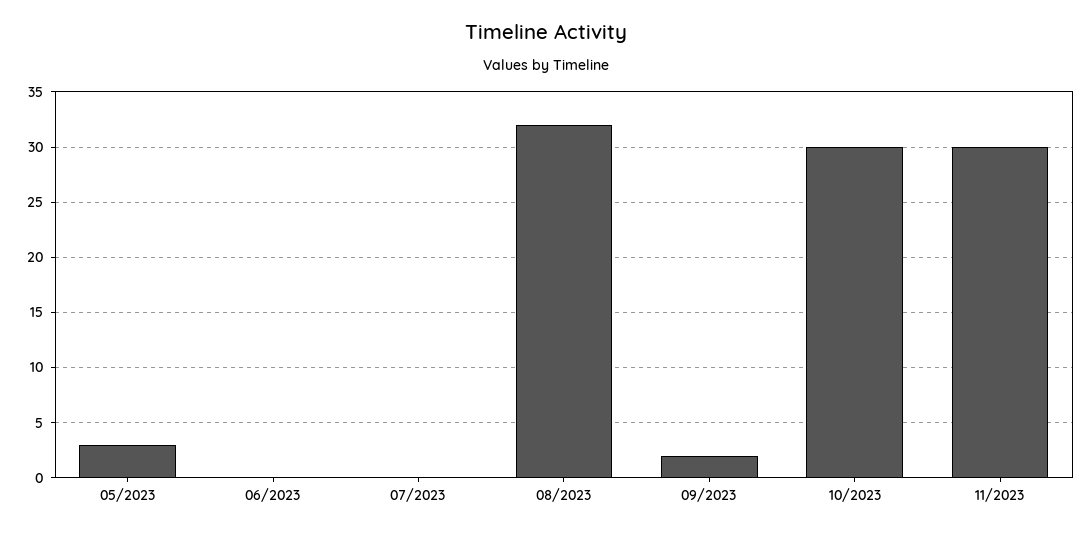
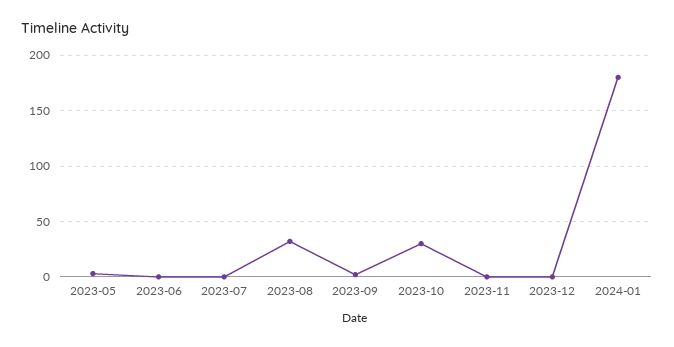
11/2023: 30 -> 0
2023-12: none -> 0
2024-01: none -> 180

